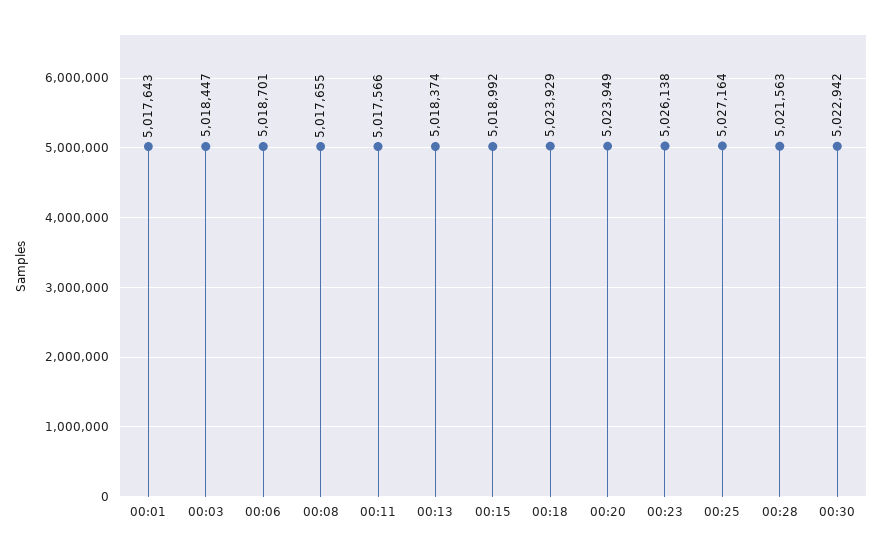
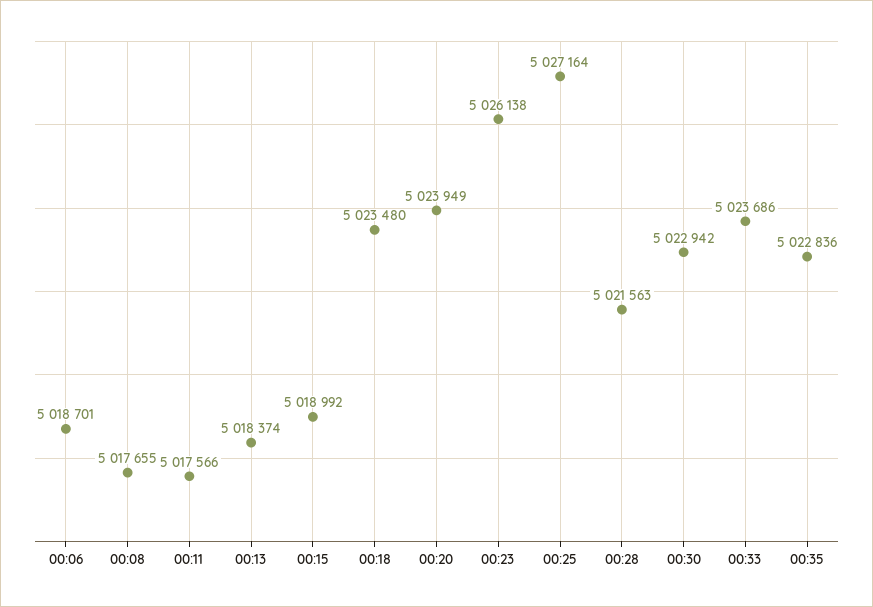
00:01: 5017643 -> none
00:03: 5018447 -> none
00:18: 5023929 -> 5023480
00:33: none -> 5023686
00:35: none -> 5022836

